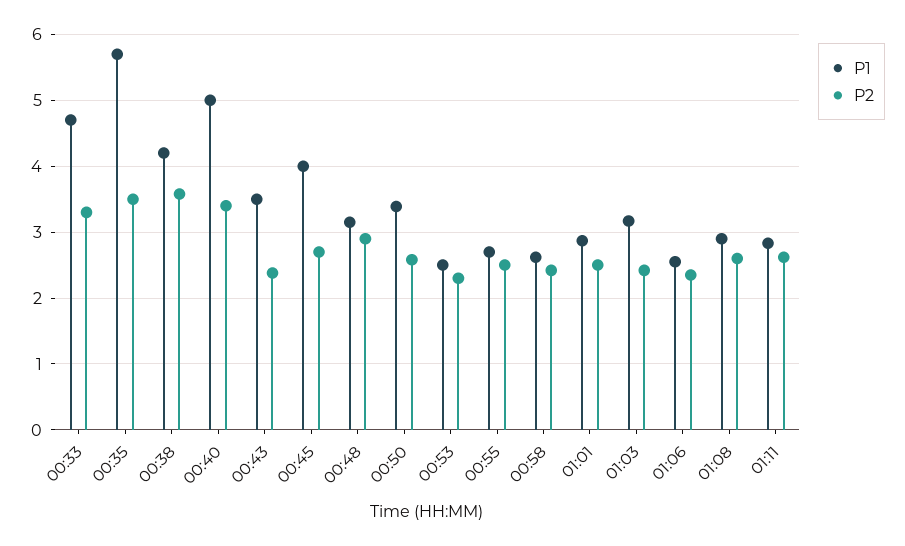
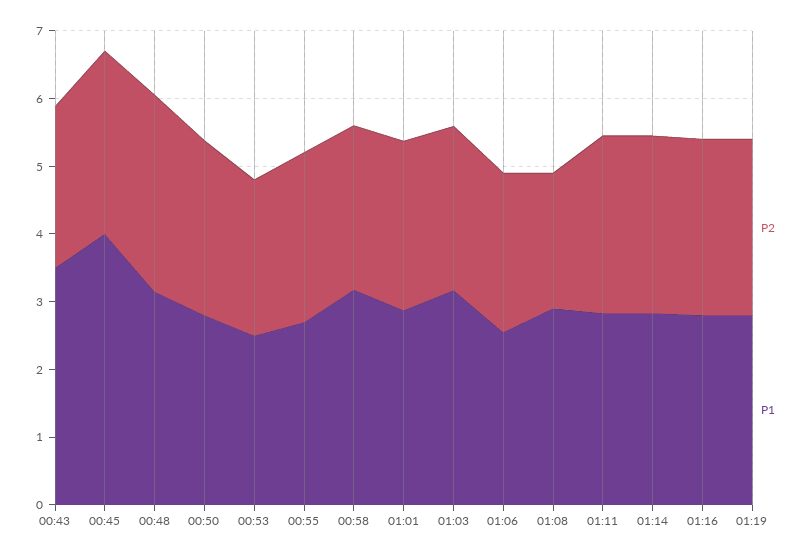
P1, 00:33: 4.7 -> none
P2, 00:33: 3.3 -> none
P1, 00:35: 5.7 -> none
P2, 00:35: 3.5 -> none
P1, 00:38: 4.2 -> none
P2, 00:38: 3.6 -> none
P1, 00:40: 5 -> none
P2, 00:40: 3.4 -> none
P1, 00:50: 3.4 -> 2.8
P1, 00:58: 2.6 -> 3.2
P2, 01:08: 2.6 -> 2
P2, 01:14: none -> 2.6
P1, 01:14: none -> 2.8
P2, 01:16: none -> 2.6
P1, 01:16: none -> 2.8
P2, 01:19: none -> 2.6
P1, 01:19: none -> 2.8

